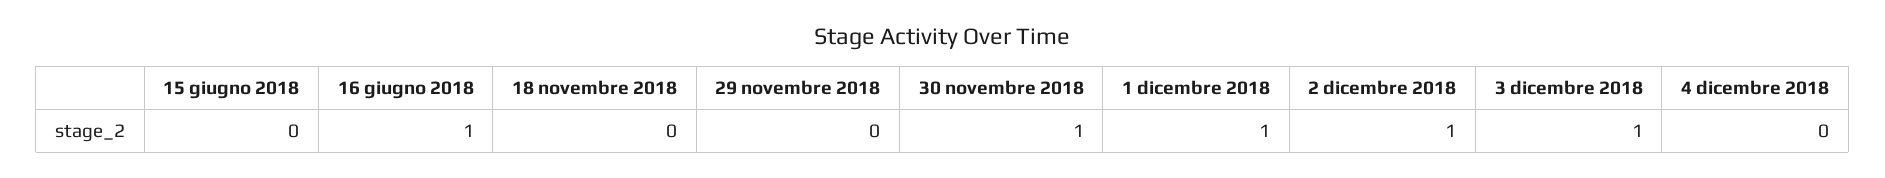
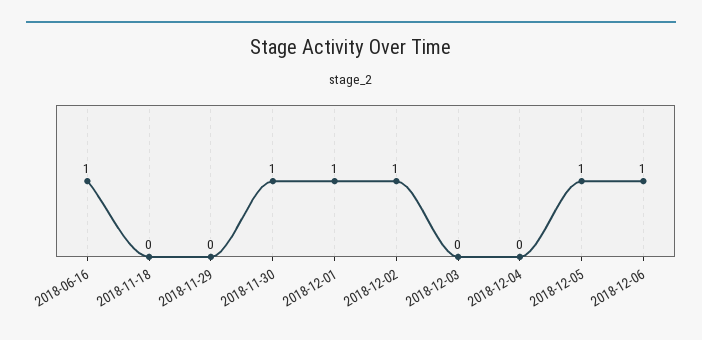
15 giugno 2018: 0 -> none
3 dicembre 2018: 1 -> 0
2018-12-05: none -> 1
2018-12-06: none -> 1

